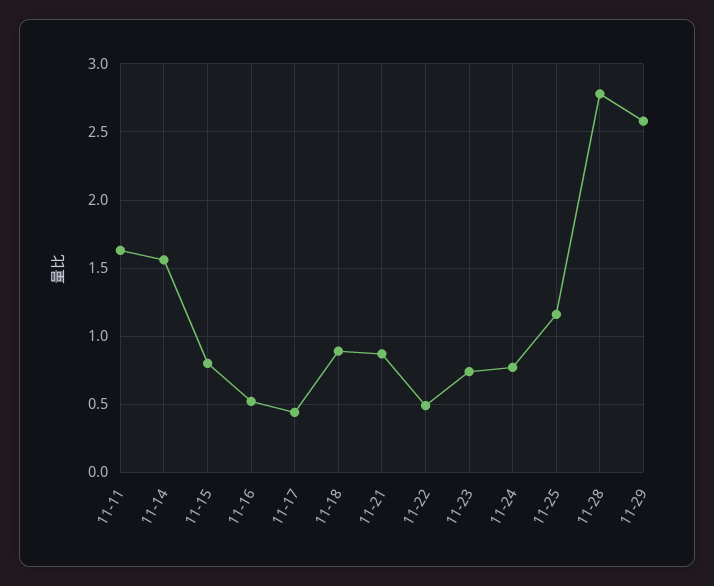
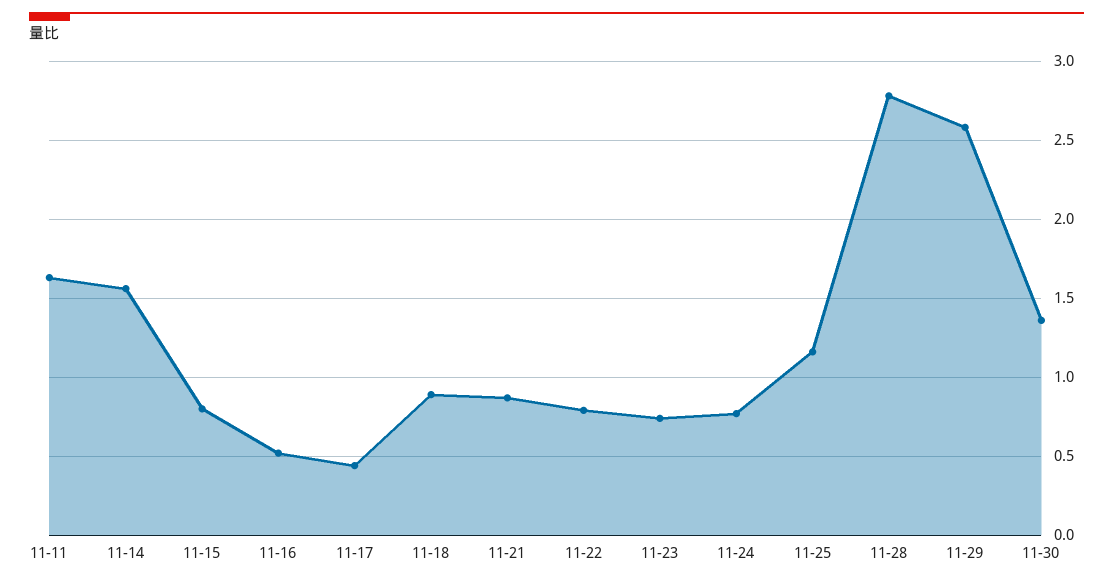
11-22: 0.5 -> 0.8
11-30: none -> 1.35

